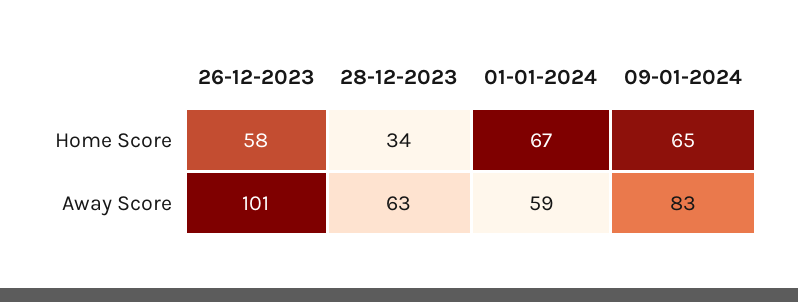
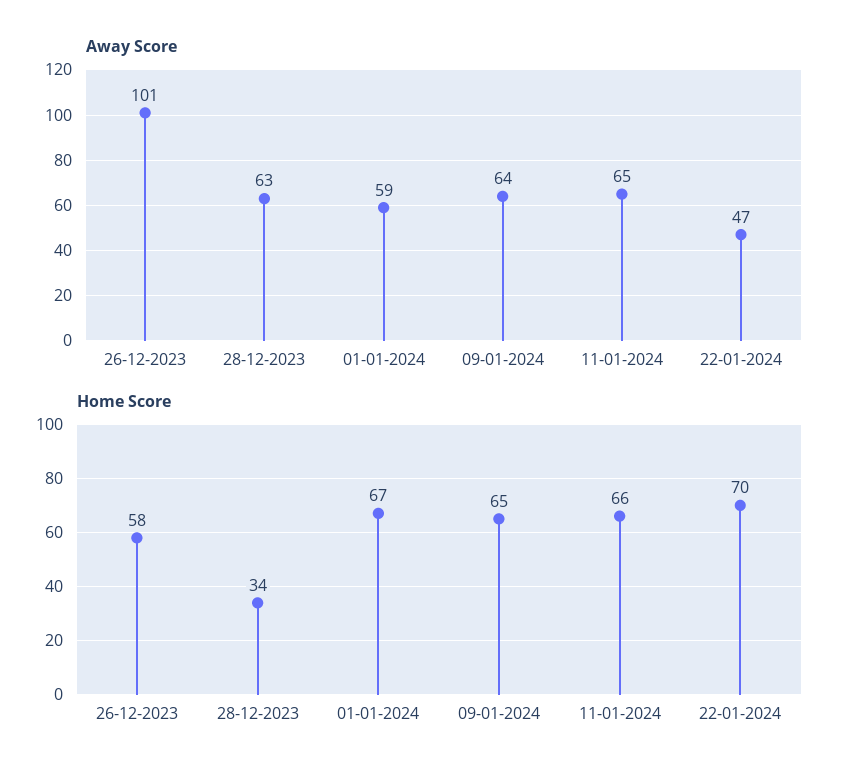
Away Score, 09-01-2024: 83 -> 64
Away Score, 11-01-2024: none -> 65
Away Score, 22-01-2024: none -> 47
Home Score, 11-01-2024: none -> 66
Home Score, 22-01-2024: none -> 70

